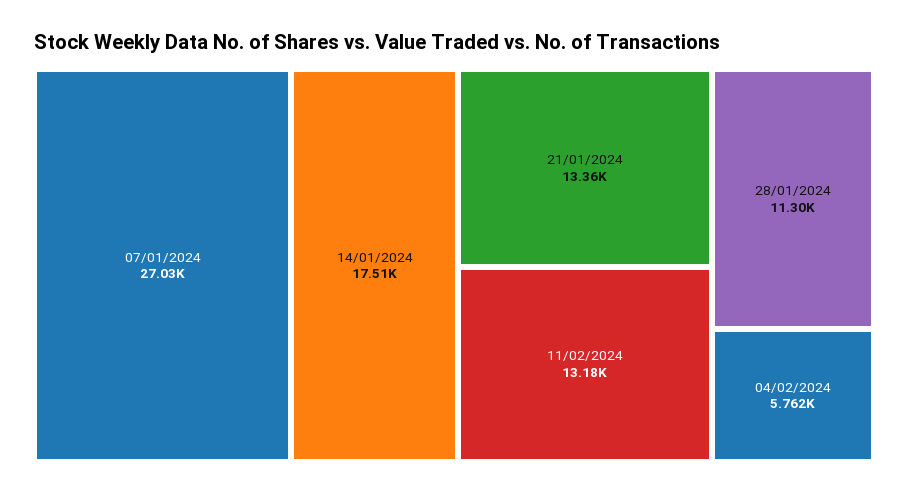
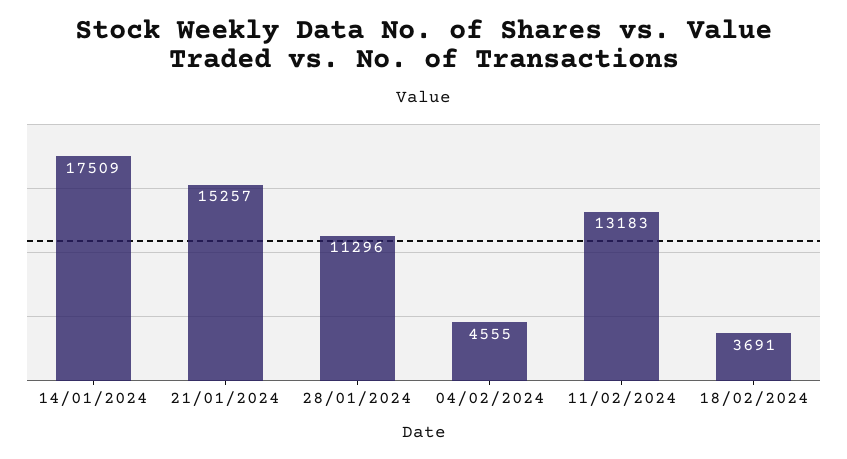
07/01/2024: 27030 -> none
21/01/2024: 13360 -> 15257
04/02/2024: 5762 -> 4555
18/02/2024: none -> 3691

